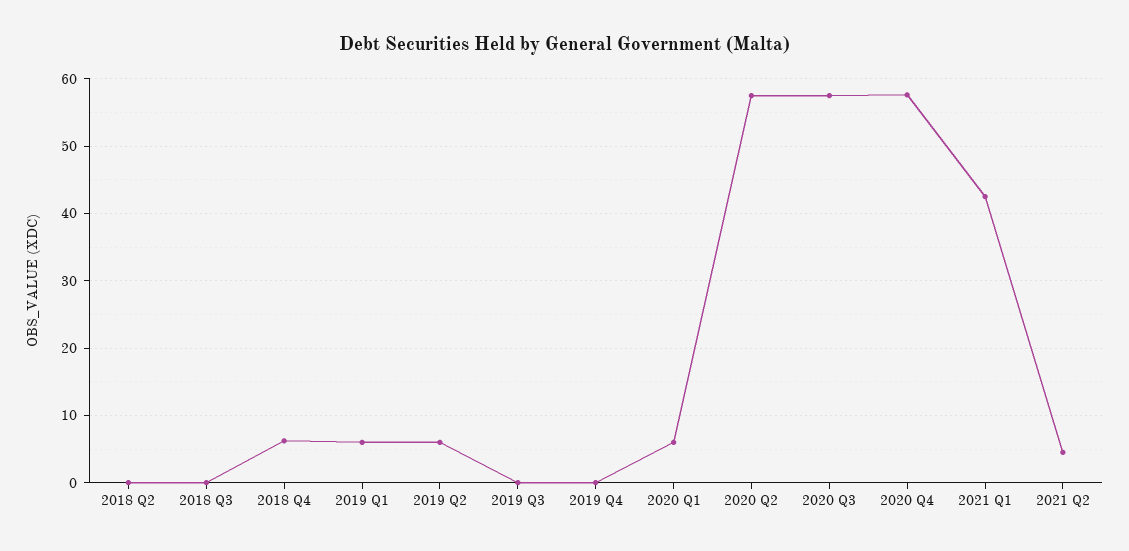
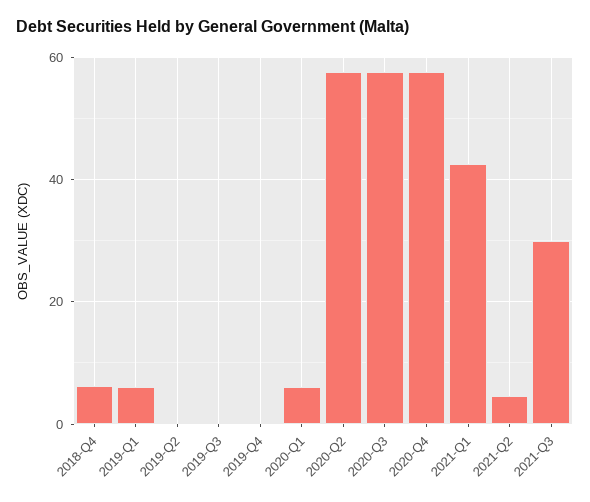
2018 Q2: 0 -> none
2018 Q3: 0 -> none
2019 Q2: 6 -> 0
2021-Q3: none -> 30

